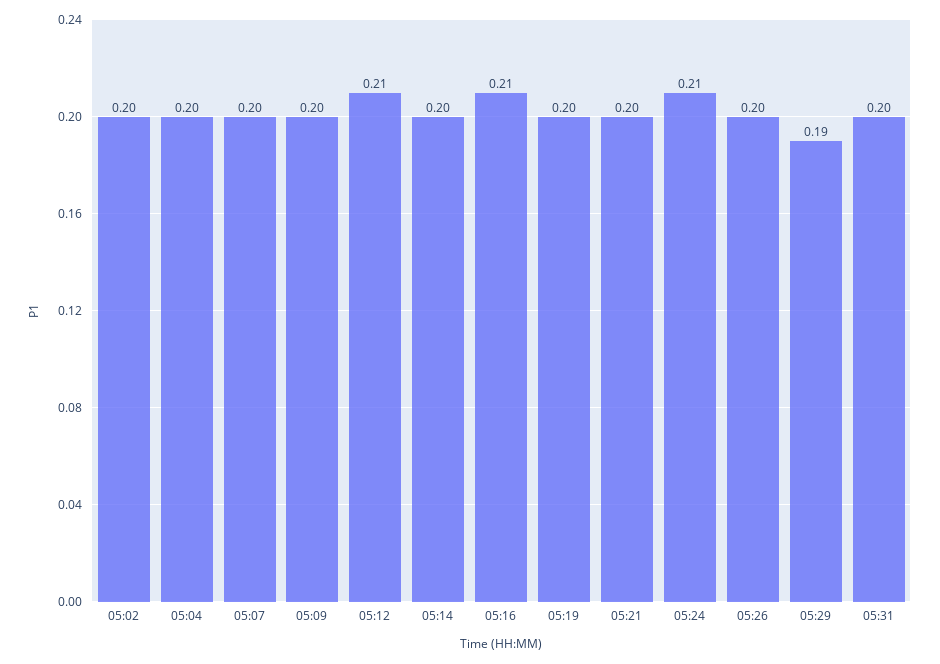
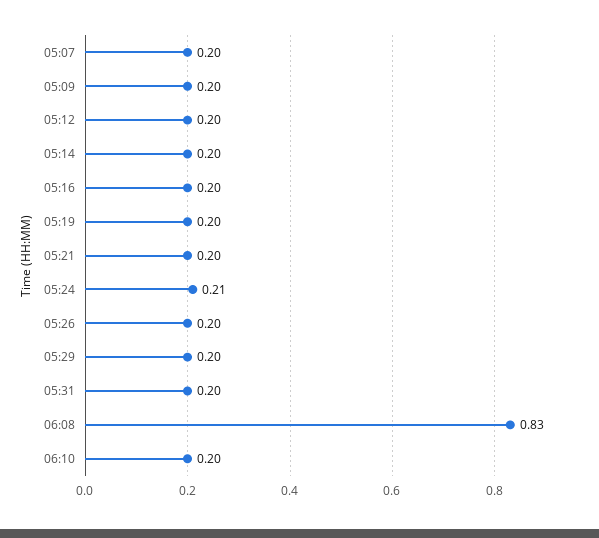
05:02: 0.2 -> none
05:04: 0.2 -> none
05:12: 0.21 -> 0.2
05:16: 0.21 -> 0.2
05:29: 0.19 -> 0.2
06:08: none -> 0.83
06:10: none -> 0.2

